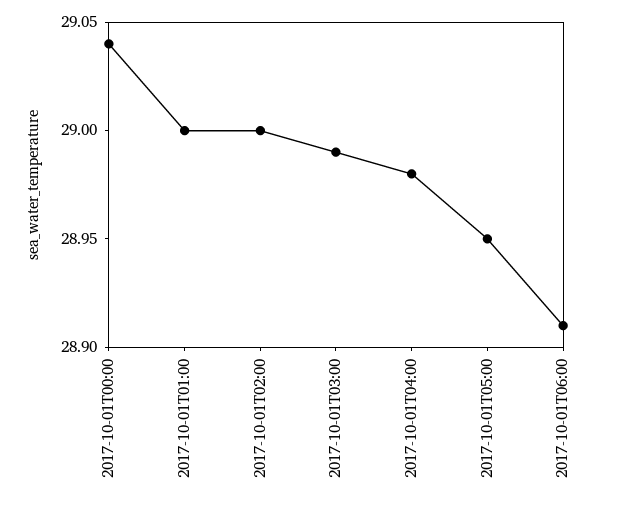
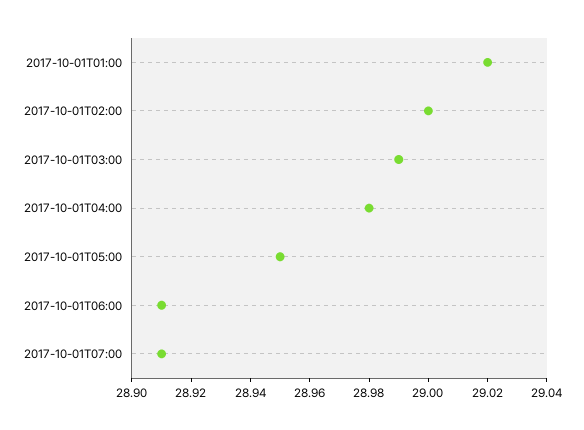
2017-10-01T00:00: 29.04 -> none
2017-10-01T01:00: 29 -> 29.02
2017-10-01T07:00: none -> 28.91

